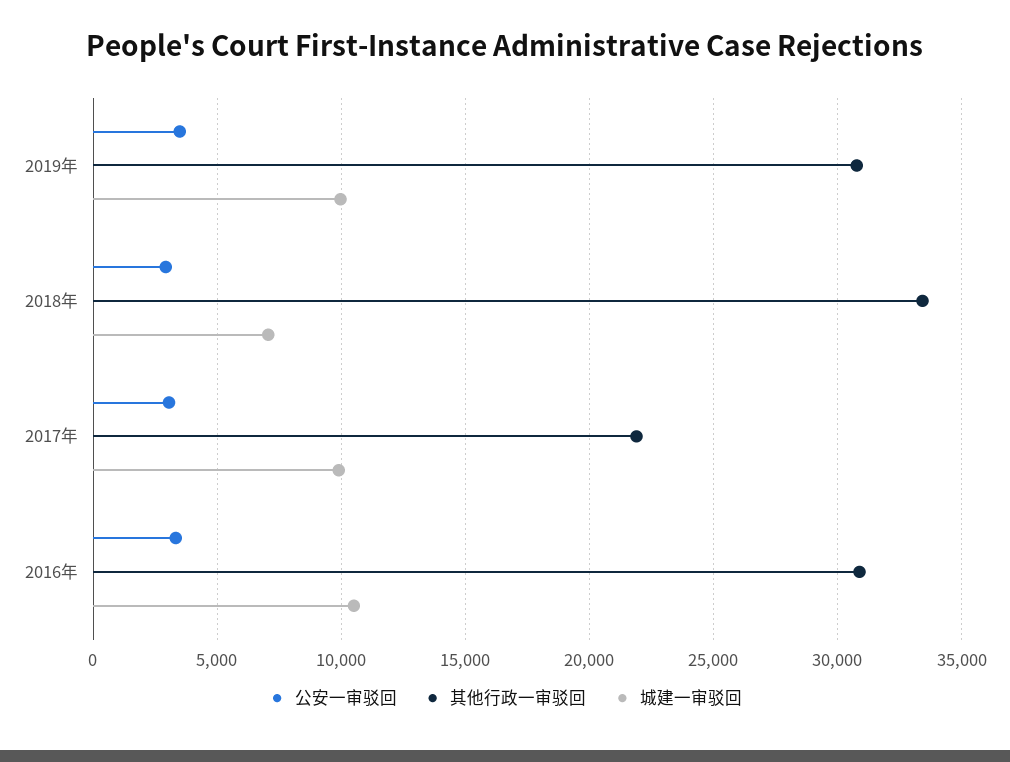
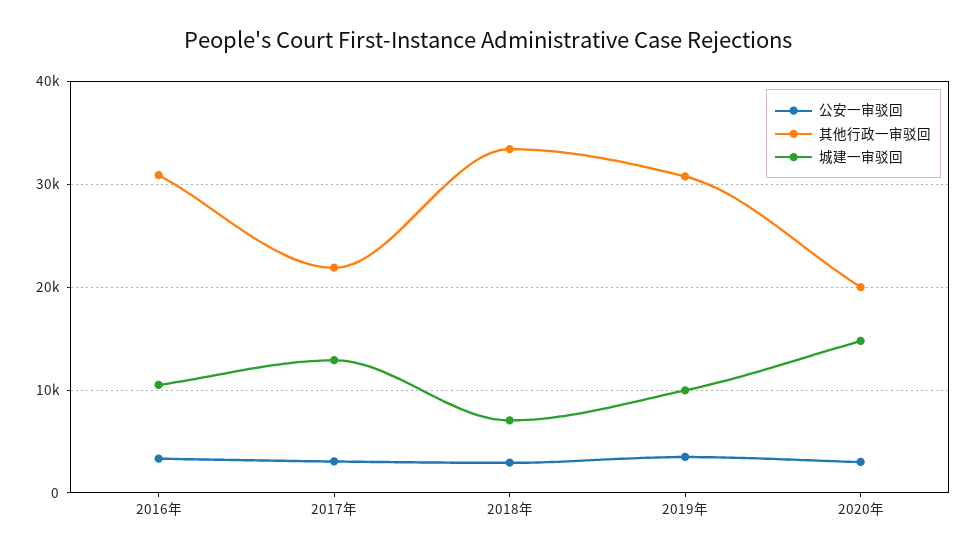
城建一审驳回, 2017年: 10000 -> 13000
公安一审驳回, 2020年: none -> 3000
其他行政一审驳回, 2020年: none -> 20000
城建一审驳回, 2020年: none -> 15000

